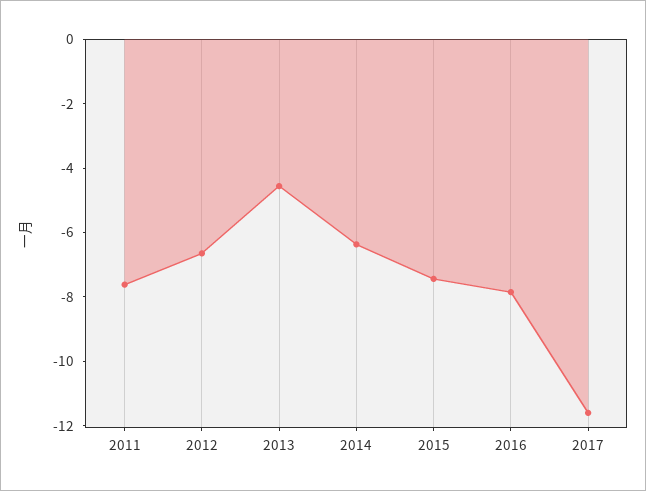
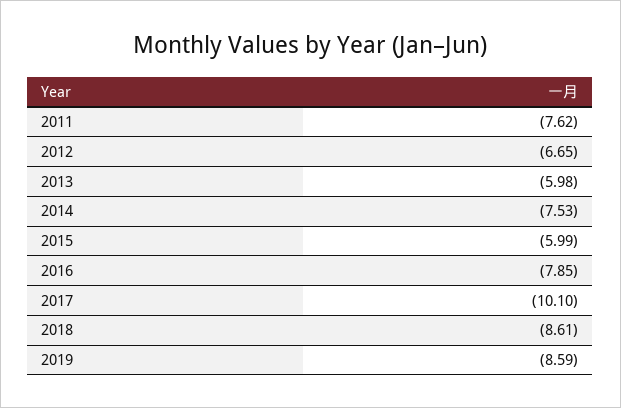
2013: -4.5 -> -5.98
2014: -6.5 -> -7.53
2015: -7.5 -> -5.99
2017: -11.5 -> -10.1
2018: none -> -8.61
2019: none -> -8.59

